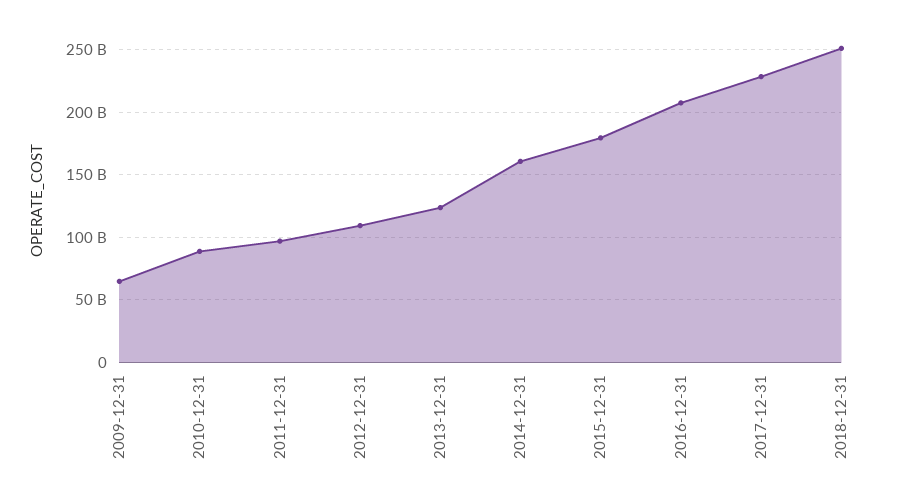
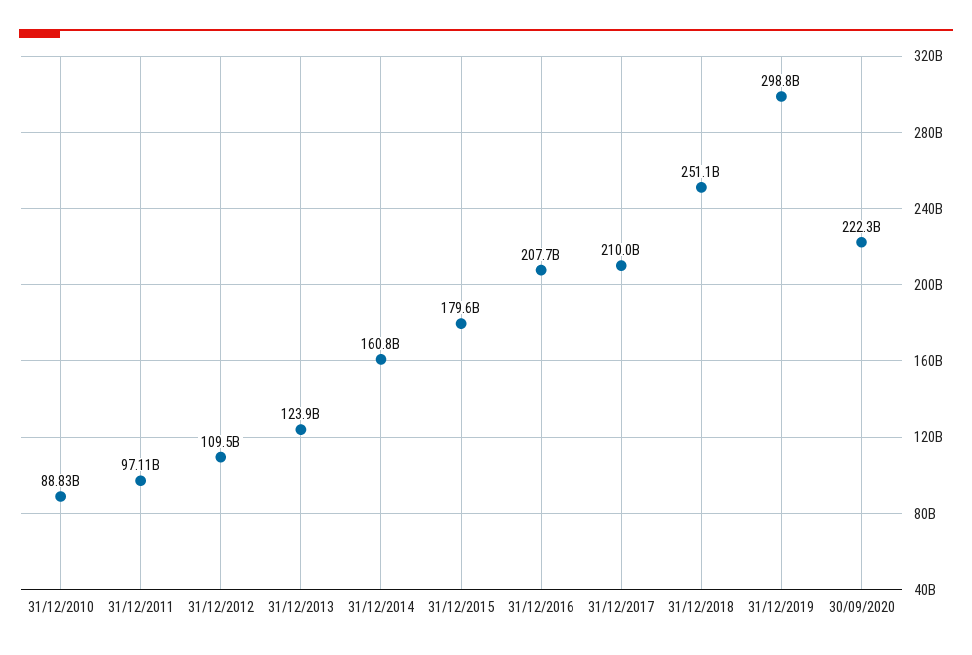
2009-12-31: 65000000000 -> none
2017-12-31: 230000000000 -> 210000000000
31/12/2019: none -> 298800000000
30/09/2020: none -> 222300000000

